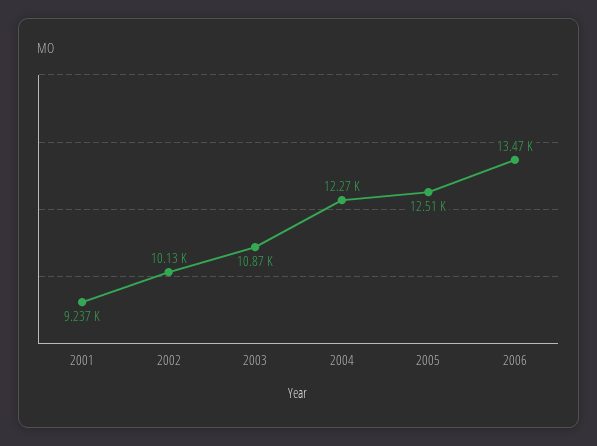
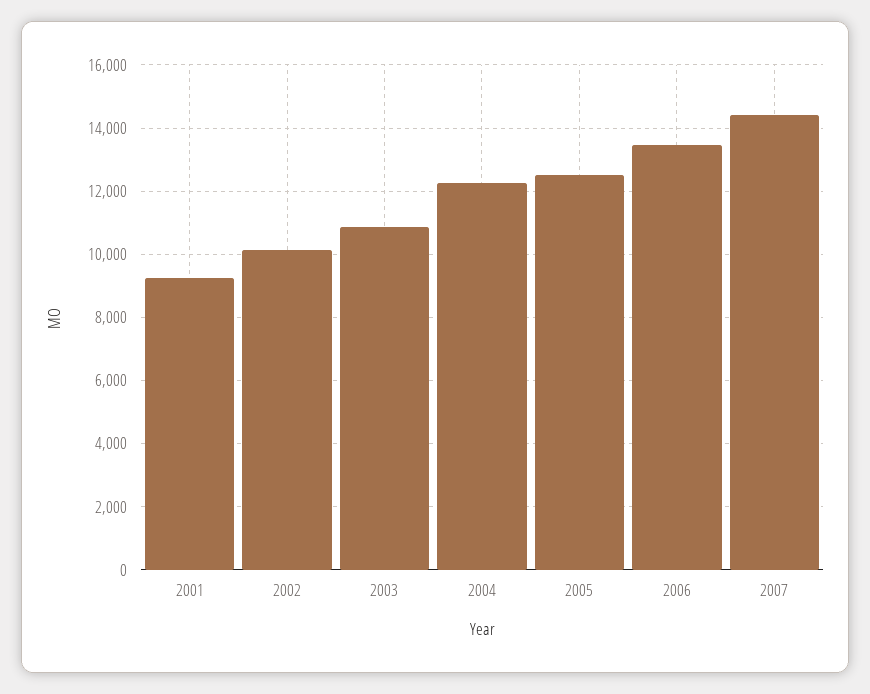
2007: none -> 14400

